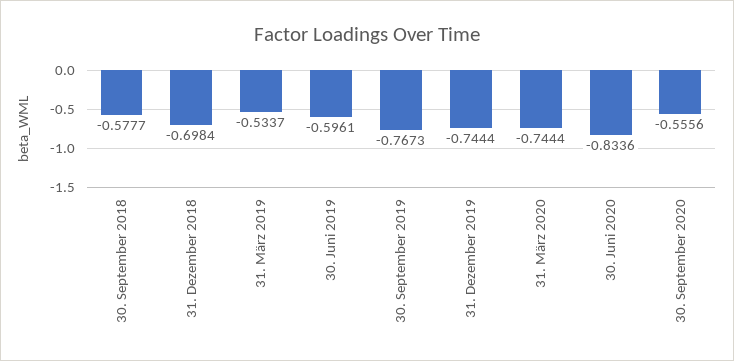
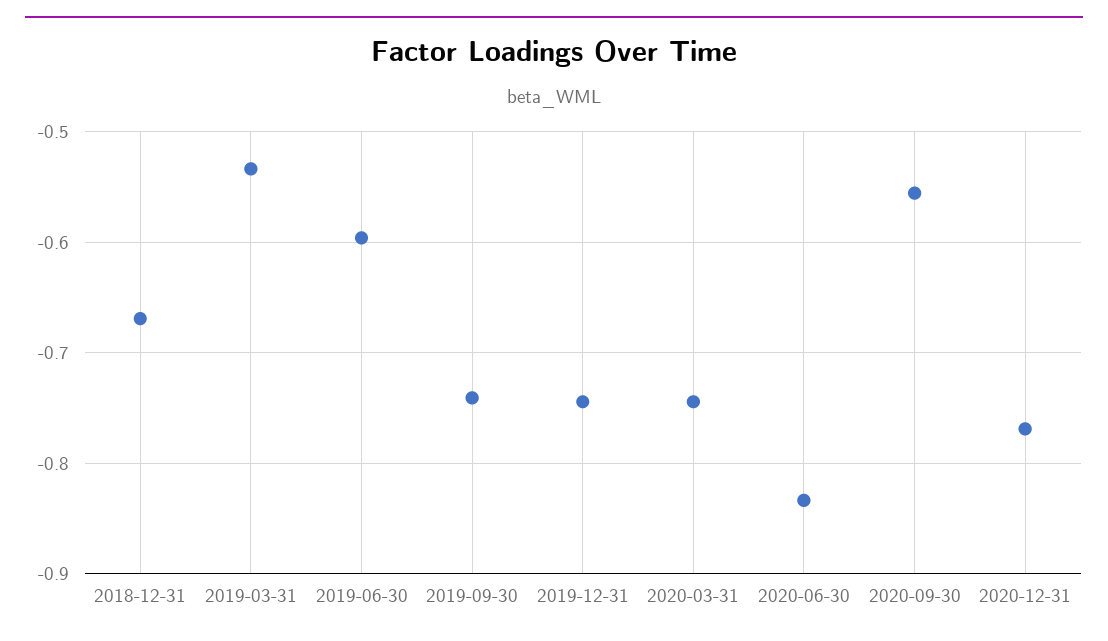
30. September 2018: -0.5777 -> none
31. Dezember 2018: -0.6984 -> -0.67
30. September 2019: -0.7673 -> -0.74
2020-12-31: none -> -0.77

